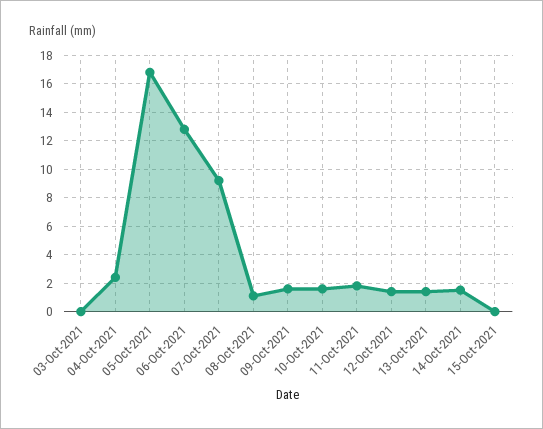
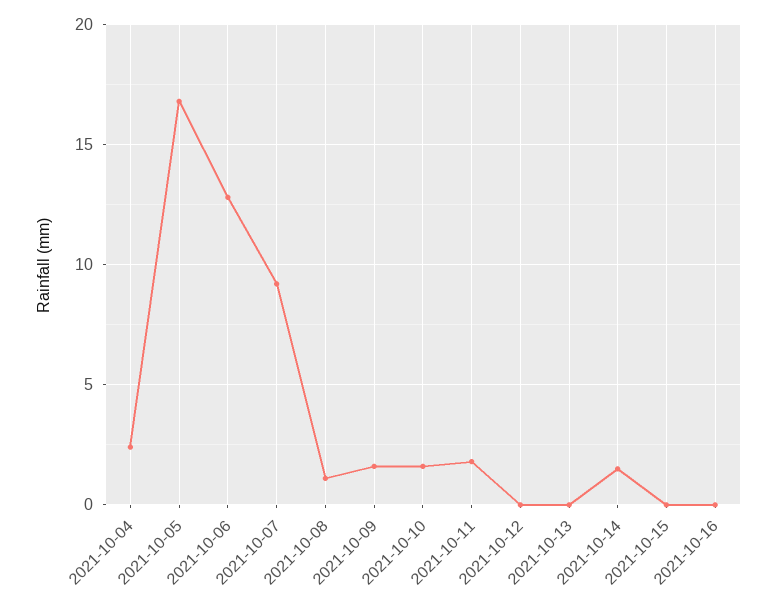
03-Oct-2021: 0 -> none
12-Oct-2021: 1.5 -> 0
13-Oct-2021: 1.5 -> 0
2021-10-16: none -> 0

